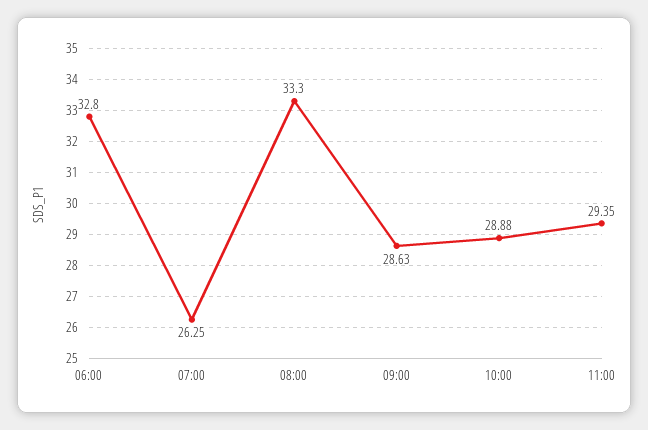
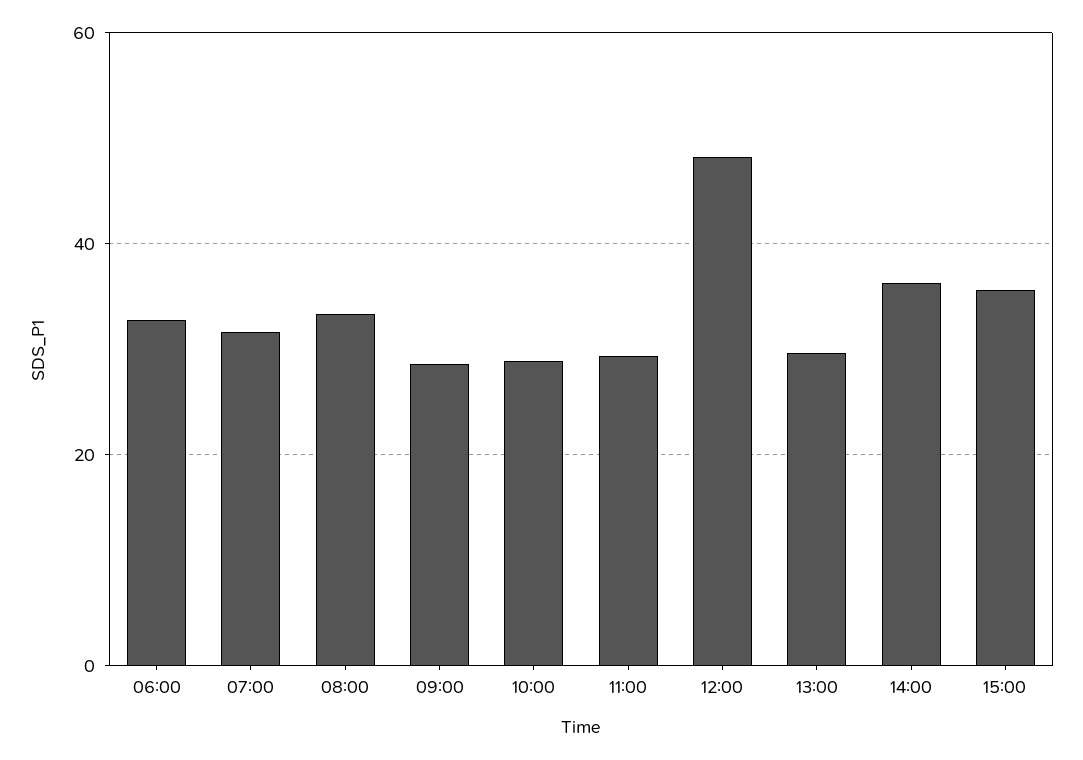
07:00: 26.25 -> 32
12:00: none -> 48
13:00: none -> 30
14:00: none -> 36
15:00: none -> 36

